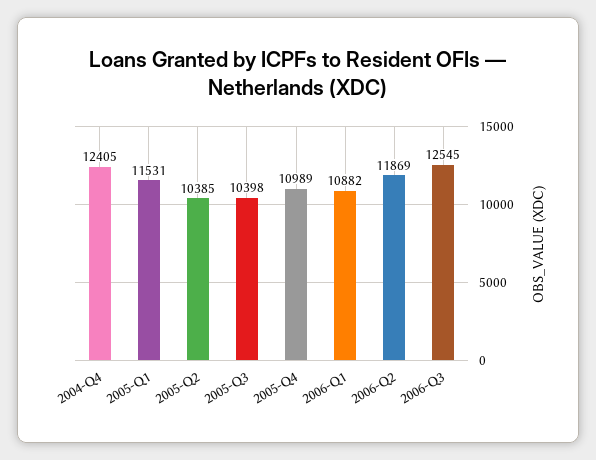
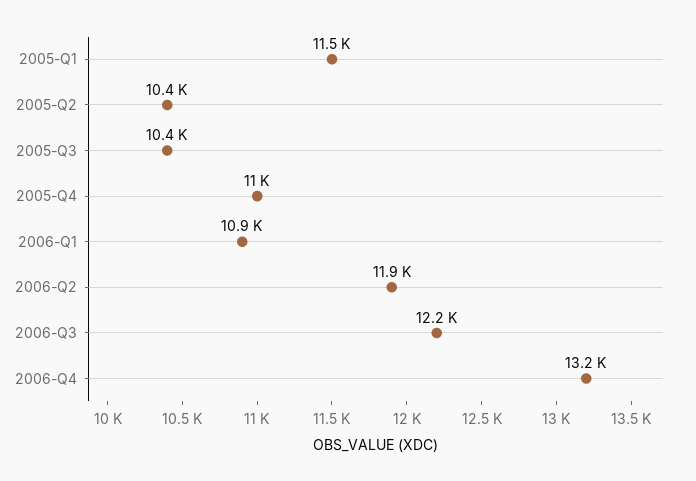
2004-Q4: 12405 -> none
2006-Q3: 12545 -> 12200
2006-Q4: none -> 13200

